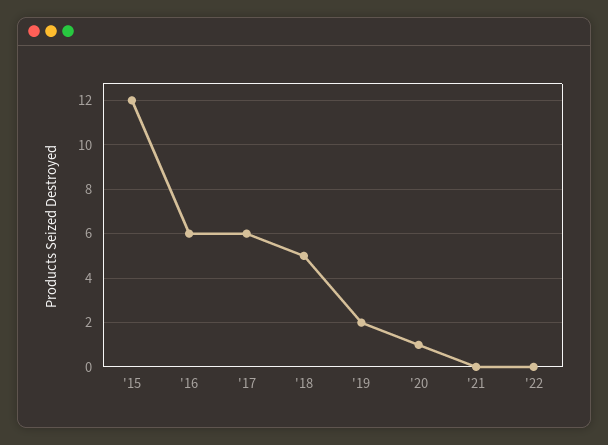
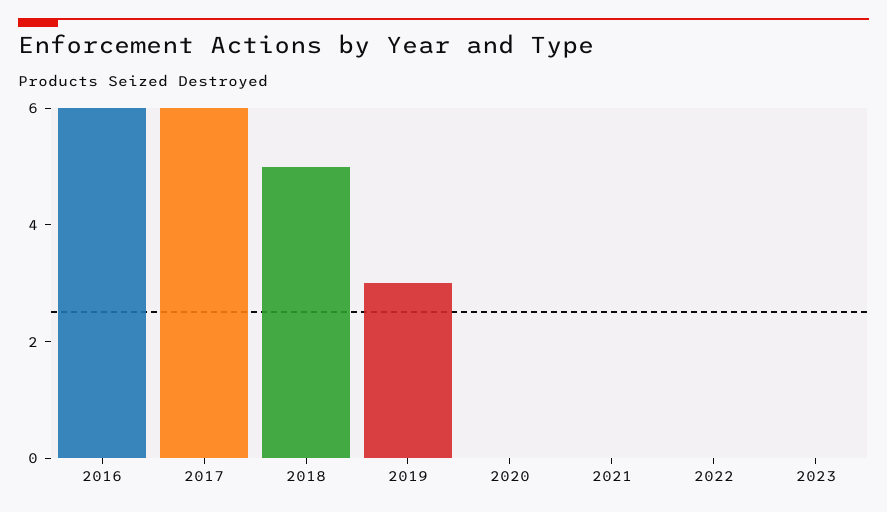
'15: 12 -> none
'19: 2 -> 3
'20: 1 -> 0
2023: none -> 0

